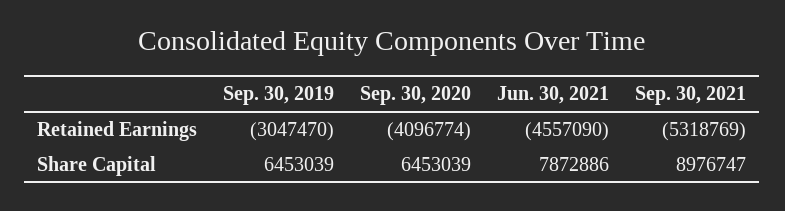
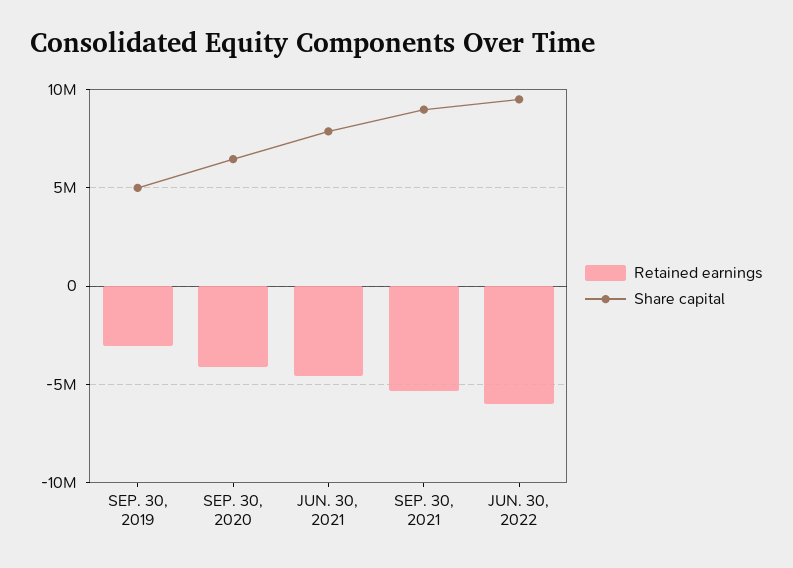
Share Capital, Sep. 30, 2019: 6453039 -> 5000000
Retained Earnings, JUN. 30, 2022: none -> -6000000
Share Capital, JUN. 30, 2022: none -> 9500000

